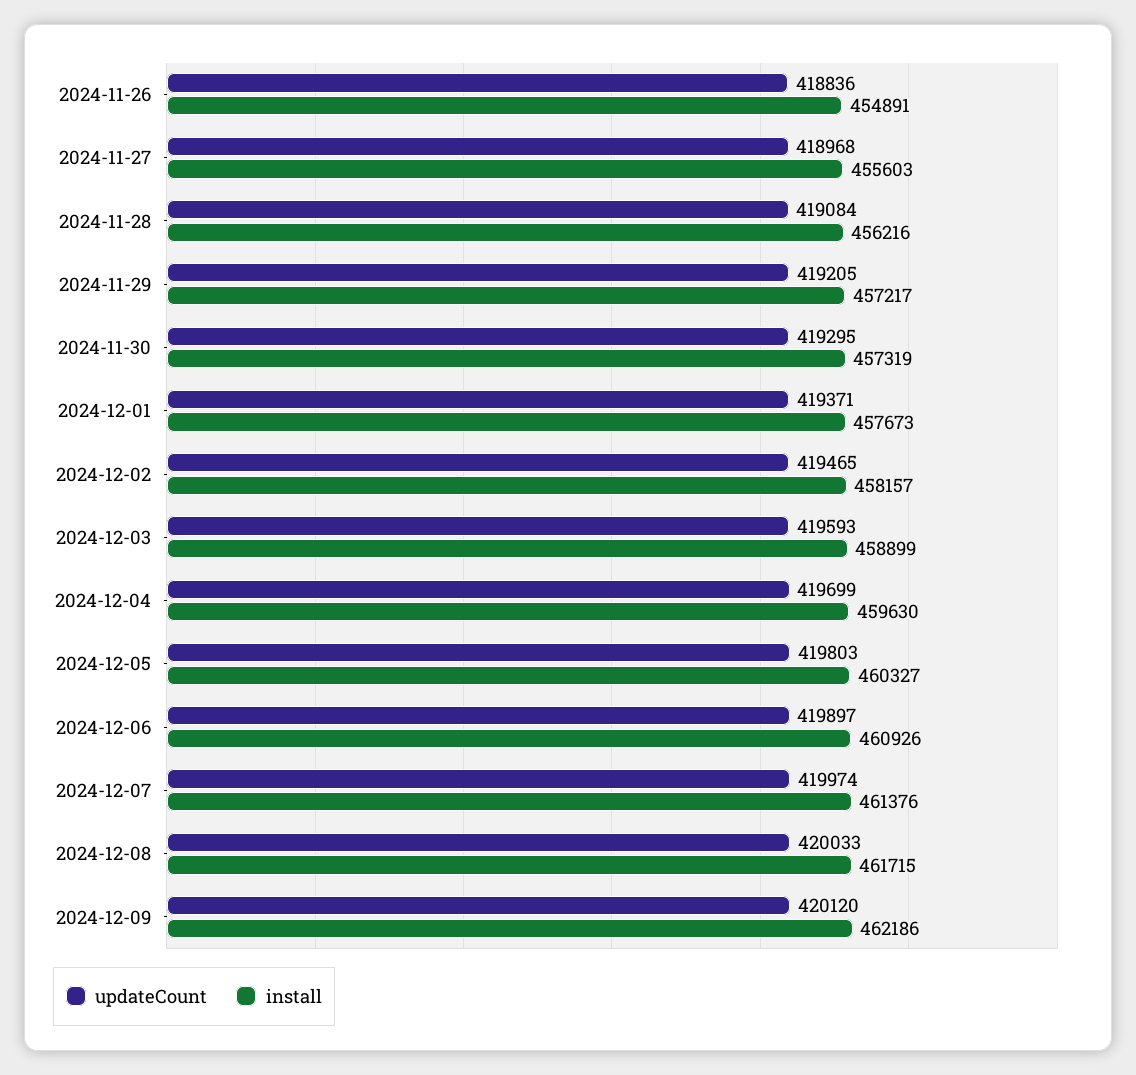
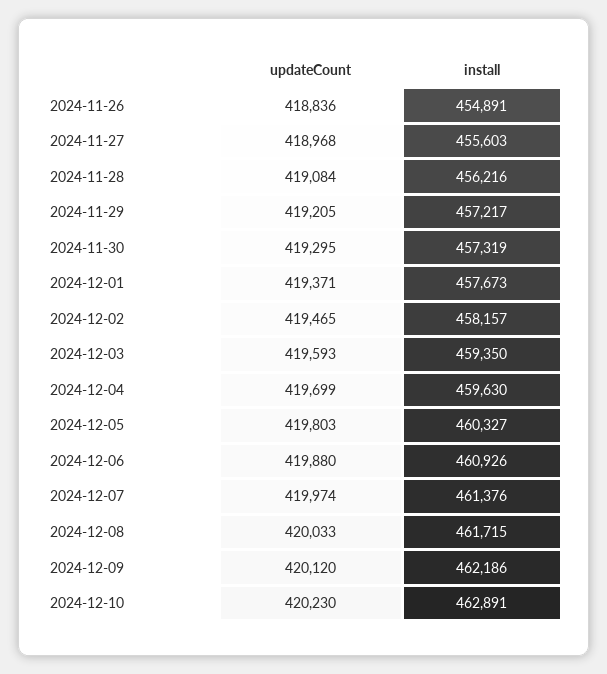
install, 2024-12-03: 458899 -> 459350
updateCount, 2024-12-06: 419897 -> 419880
updateCount, 2024-12-10: none -> 420230
install, 2024-12-10: none -> 462891

